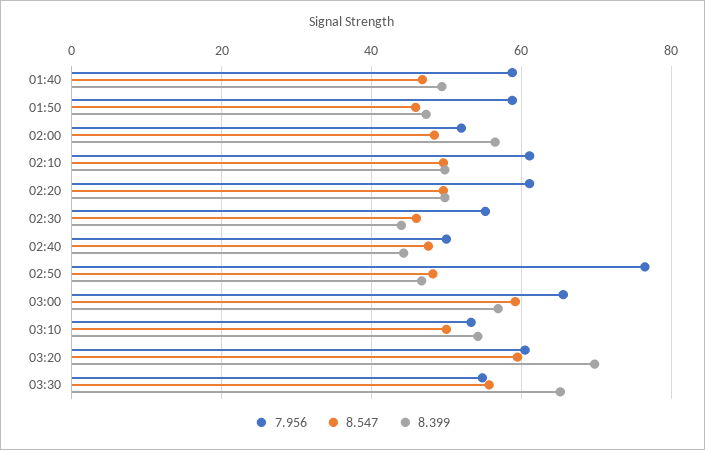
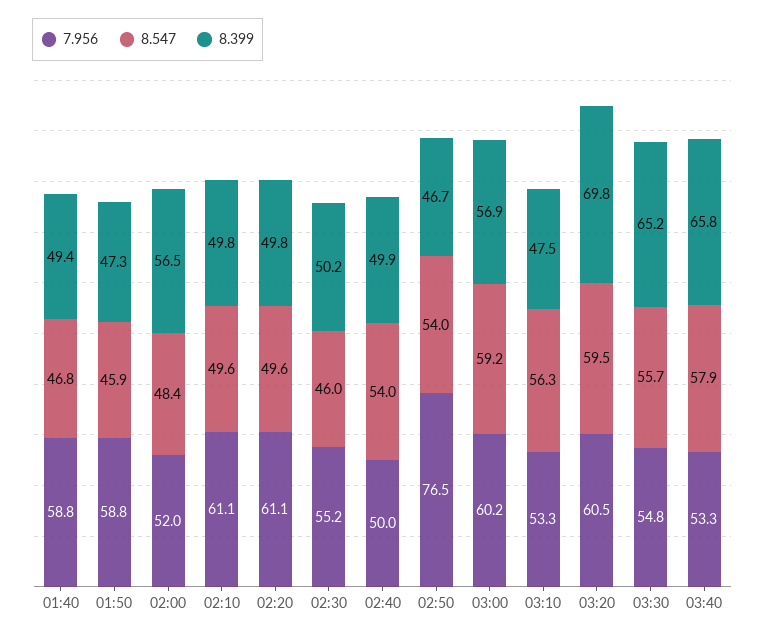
8.399, 02:30: 44 -> 50.2
8.547, 02:40: 48 -> 54
8.399, 02:40: 44 -> 49.9
8.547, 02:50: 48 -> 54
7.956, 03:00: 66 -> 60.2
8.547, 03:10: 50 -> 56.3
8.399, 03:10: 54 -> 47.5
7.956, 03:40: none -> 53.3
8.547, 03:40: none -> 57.9
8.399, 03:40: none -> 65.8

